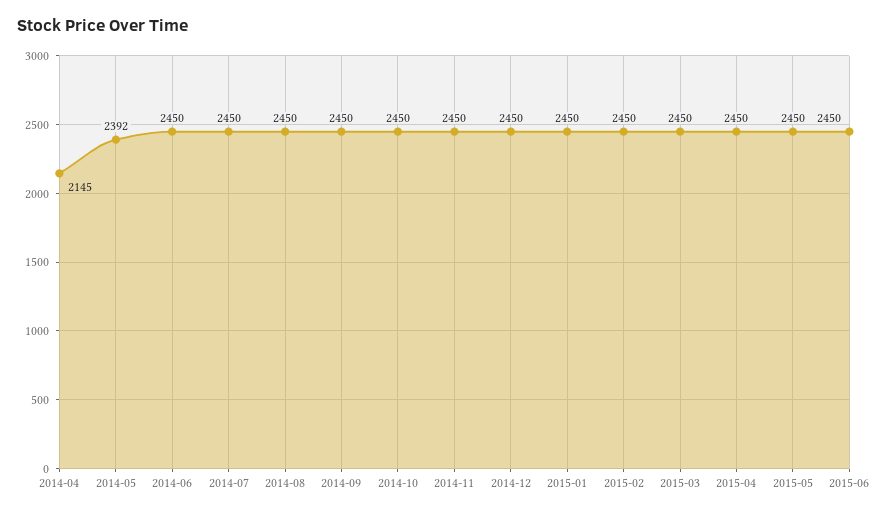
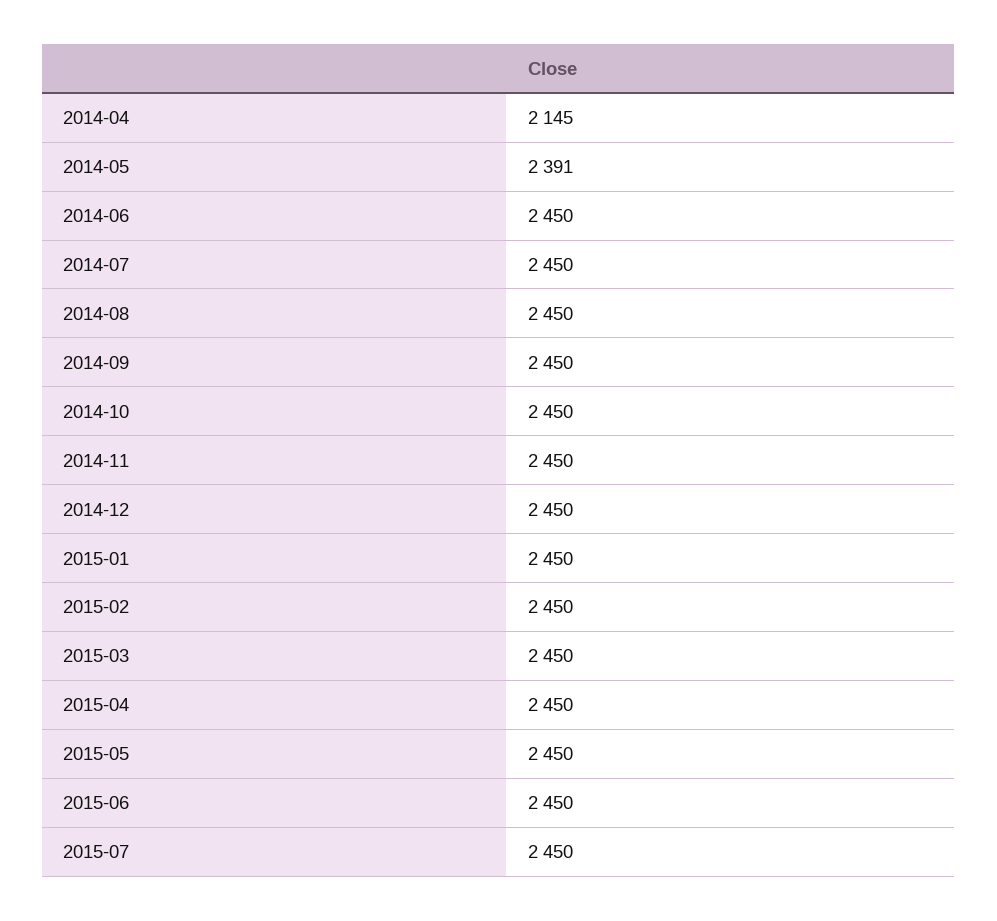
2014-05: 2392 -> 2391
2015-07: none -> 2450

